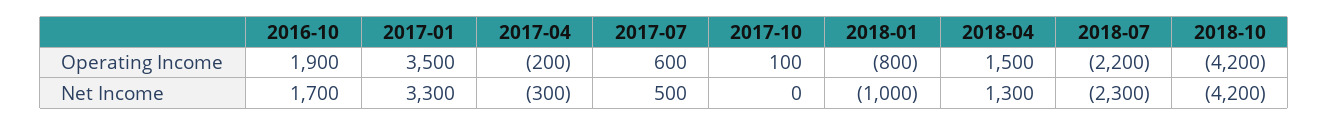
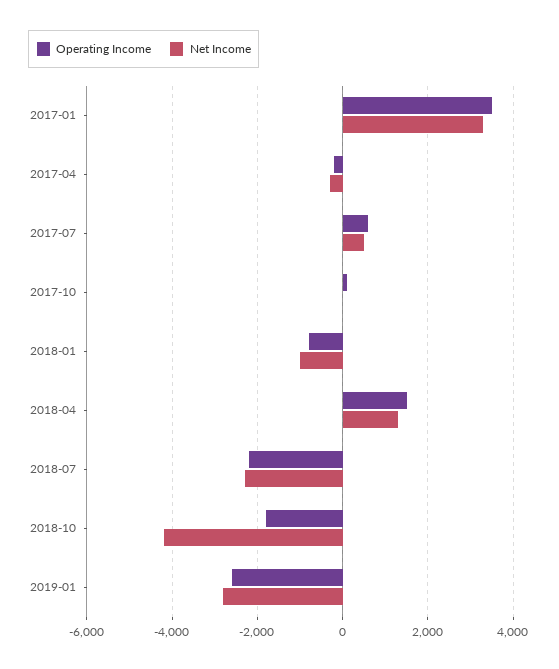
Operating Income, 2016-10: 1900 -> none
Operating Income, 2018-10: -4200 -> -1800
Net Income, 2016-10: 1700 -> none
Operating Income, 2019-01: none -> -2600
Net Income, 2019-01: none -> -2800

